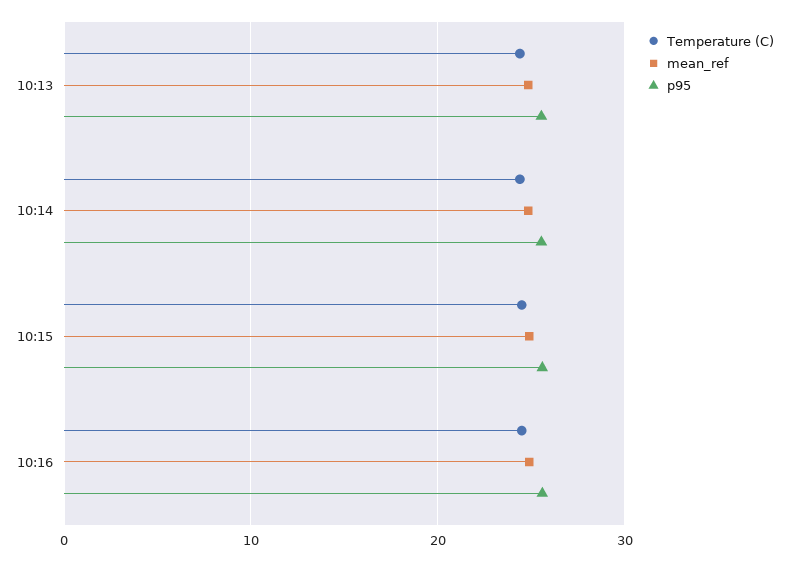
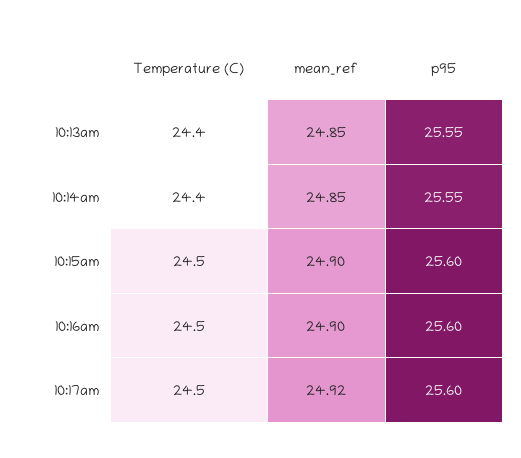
Temperature (C), 10:17am: none -> 24.5
mean_ref, 10:17am: none -> 24.92
p95, 10:17am: none -> 25.6

